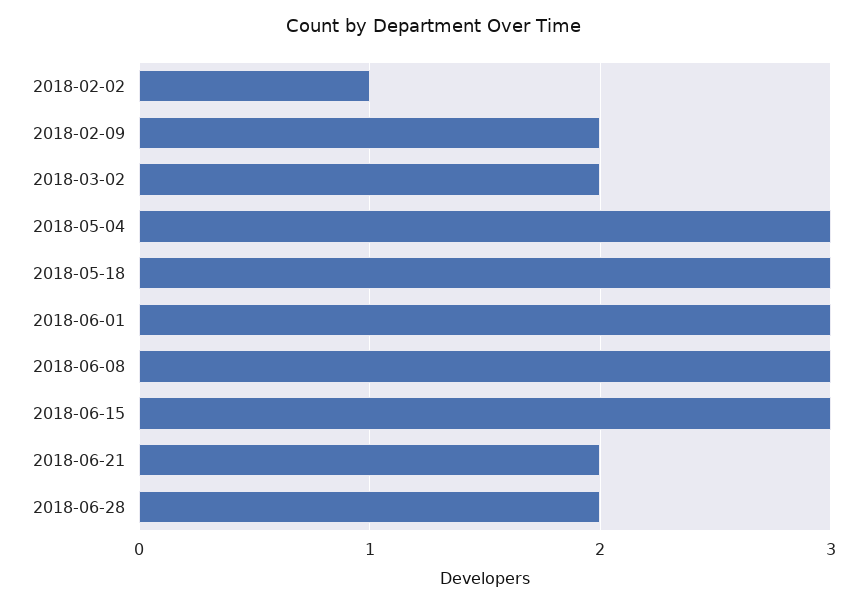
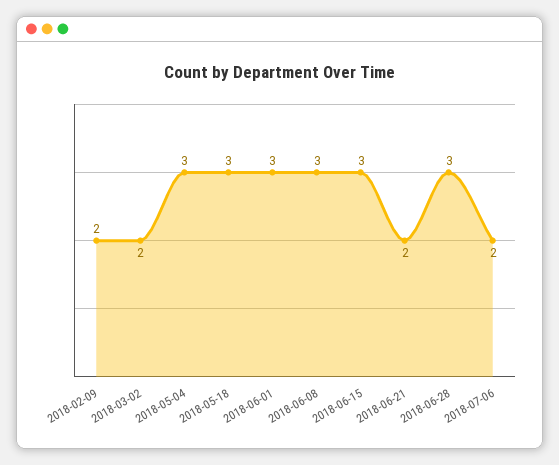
2018-02-02: 1 -> none
2018-06-28: 2 -> 3
2018-07-06: none -> 2

